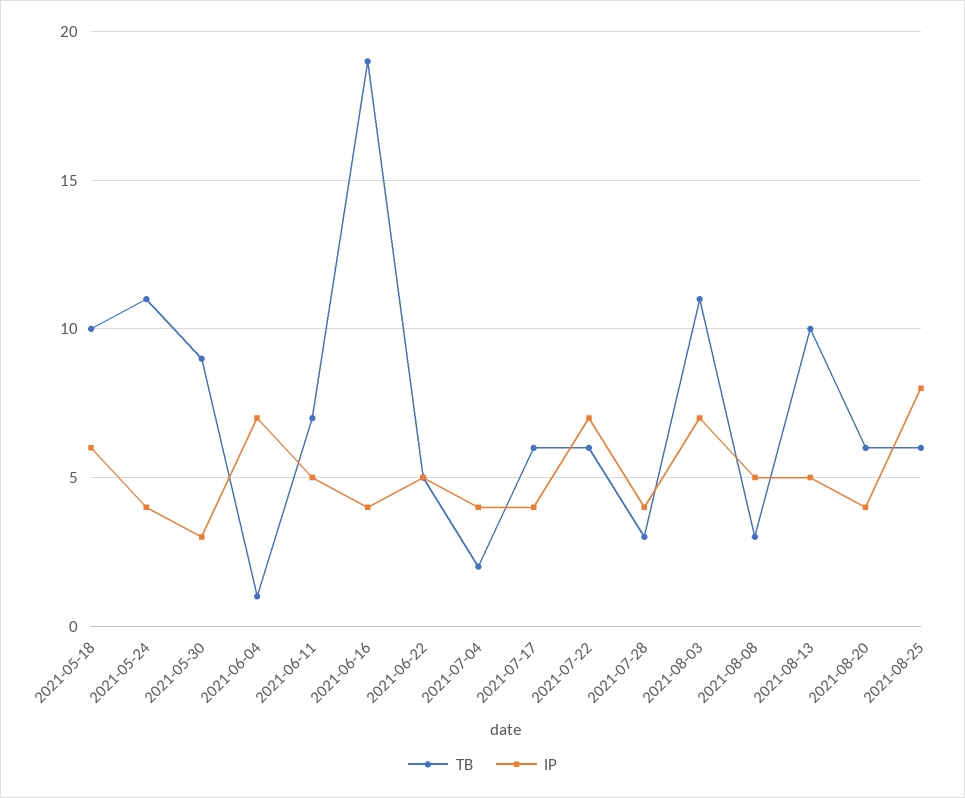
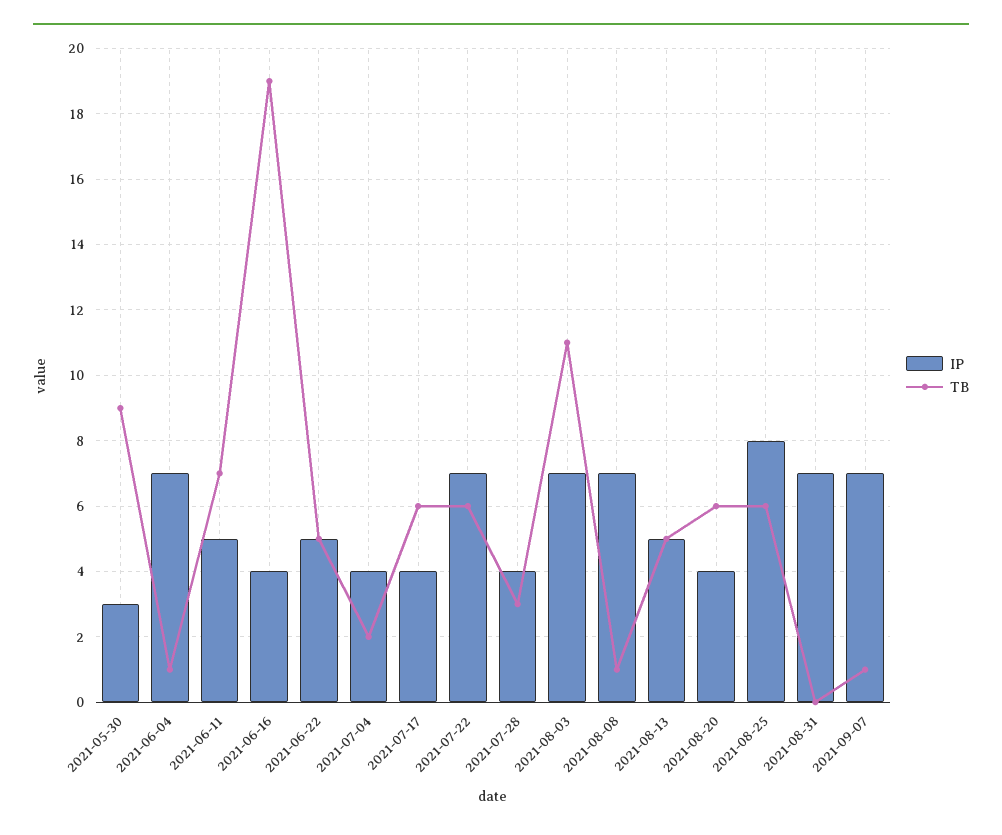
TB, 2021-05-18: 10 -> none
IP, 2021-05-18: 6 -> none
TB, 2021-05-24: 11 -> none
IP, 2021-05-24: 4 -> none
TB, 2021-08-08: 3 -> 1
IP, 2021-08-08: 5 -> 7
TB, 2021-08-13: 10 -> 5
IP, 2021-08-31: none -> 7
TB, 2021-08-31: none -> 0
IP, 2021-09-07: none -> 7
TB, 2021-09-07: none -> 1

